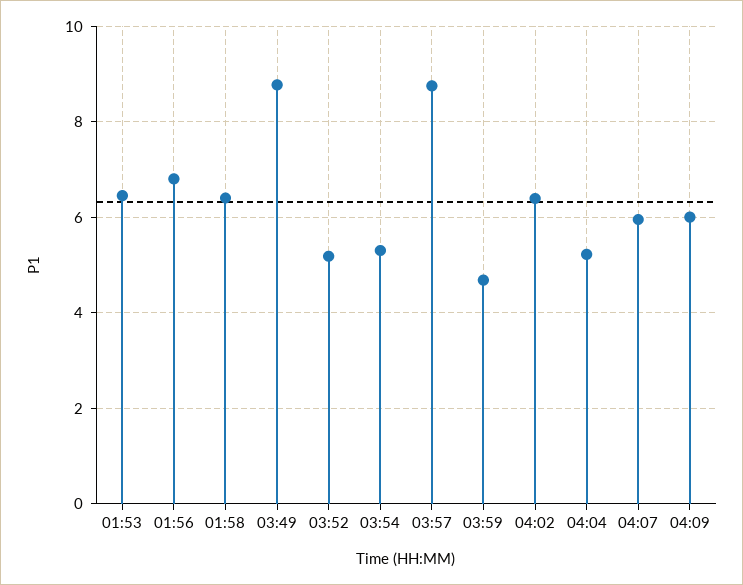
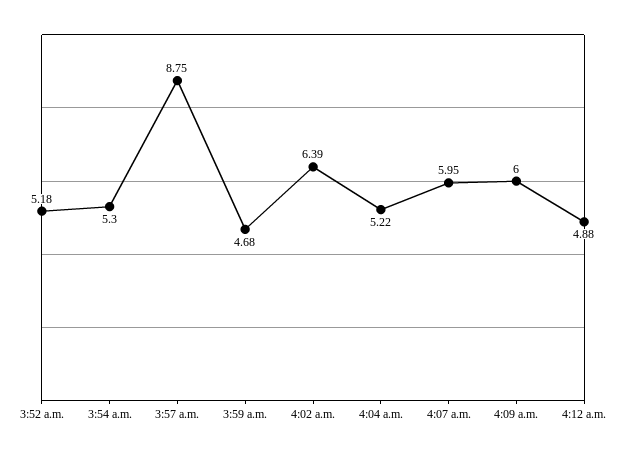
01:53: 6.4 -> none
01:56: 6.8 -> none
01:58: 6.4 -> none
03:49: 8.8 -> none
4:12 a.m.: none -> 4.88

